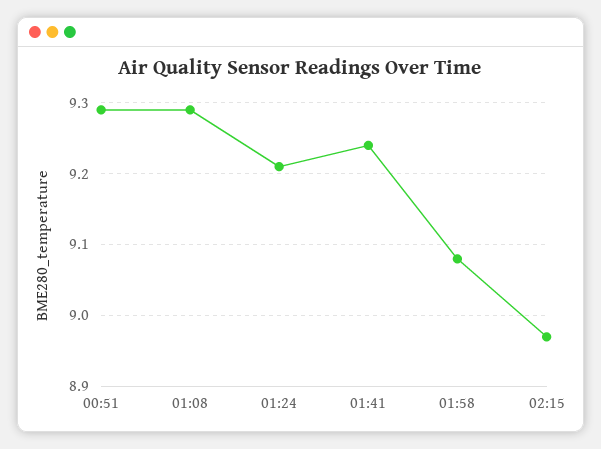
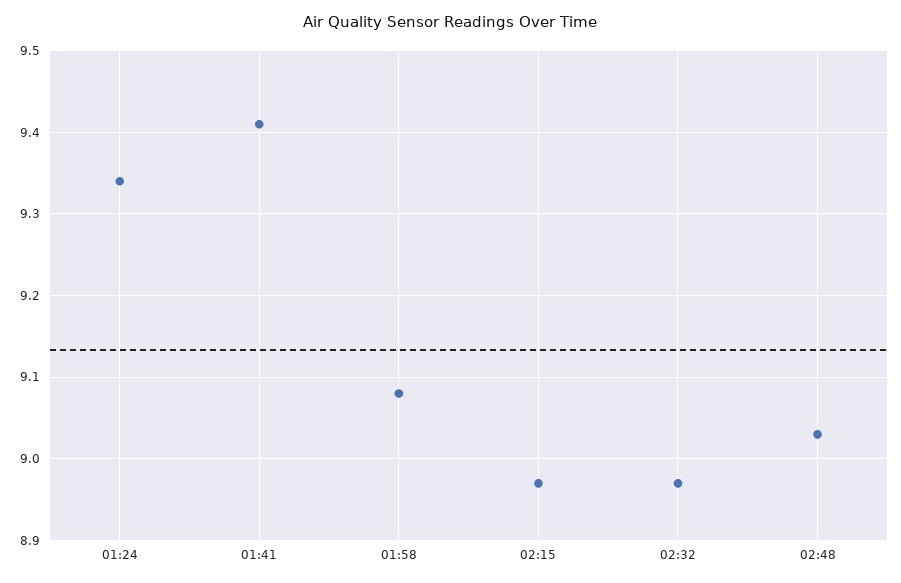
00:51: 9.29 -> none
01:08: 9.29 -> none
01:24: 9.21 -> 9.34
01:41: 9.24 -> 9.41
02:32: none -> 8.97
02:48: none -> 9.03

